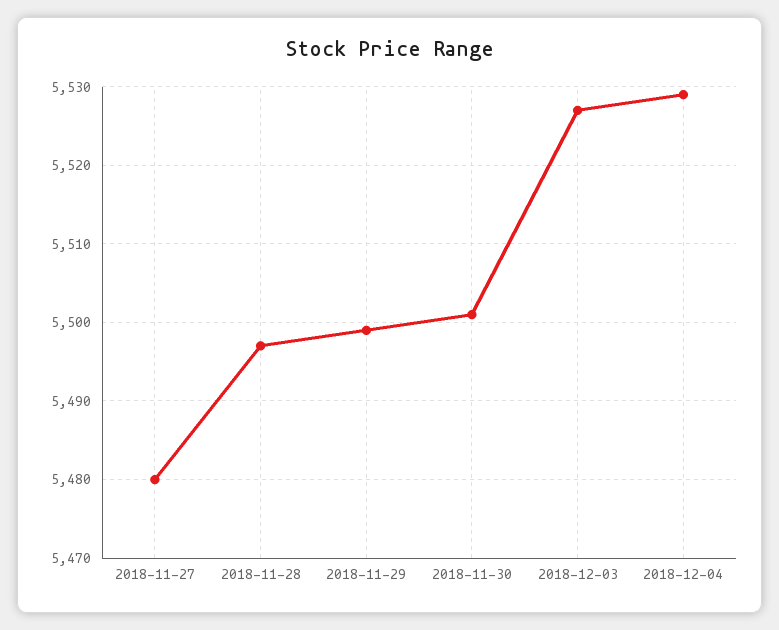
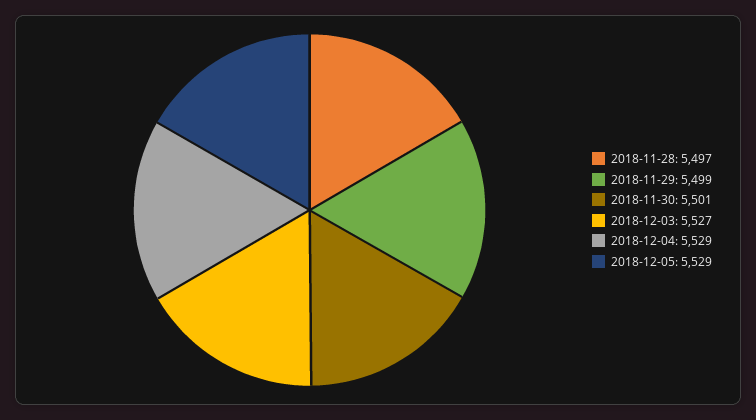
2018-11-27: 5480 -> none
2018-12-05: none -> 5529

